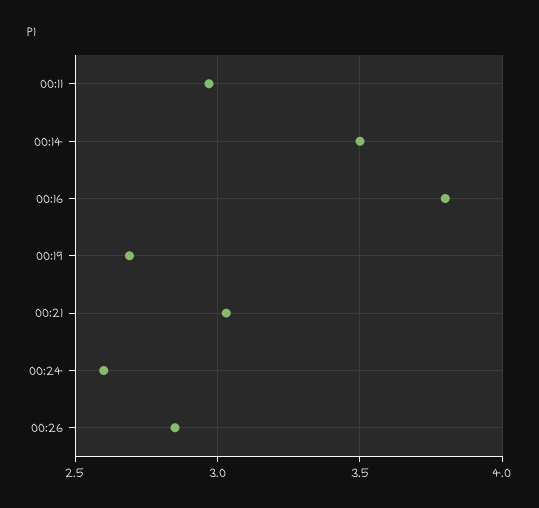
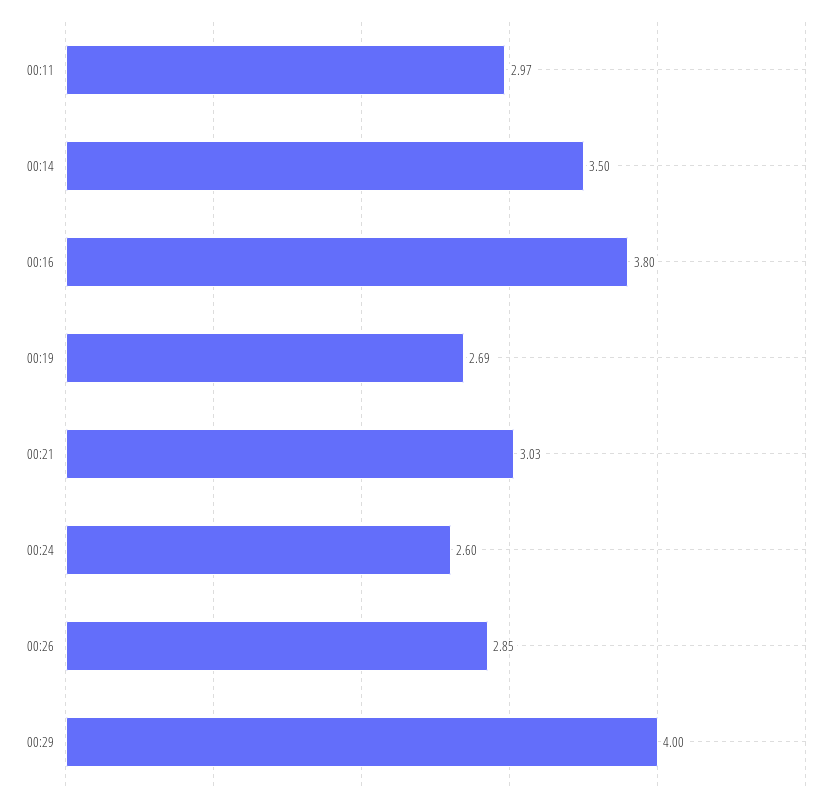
00:29: none -> 4

